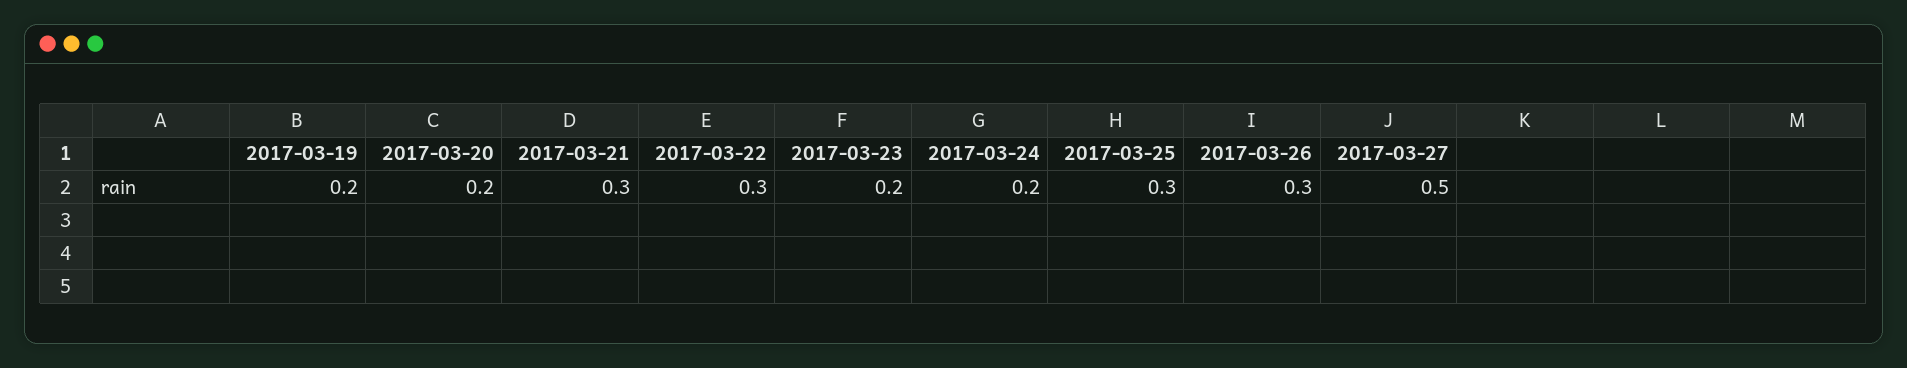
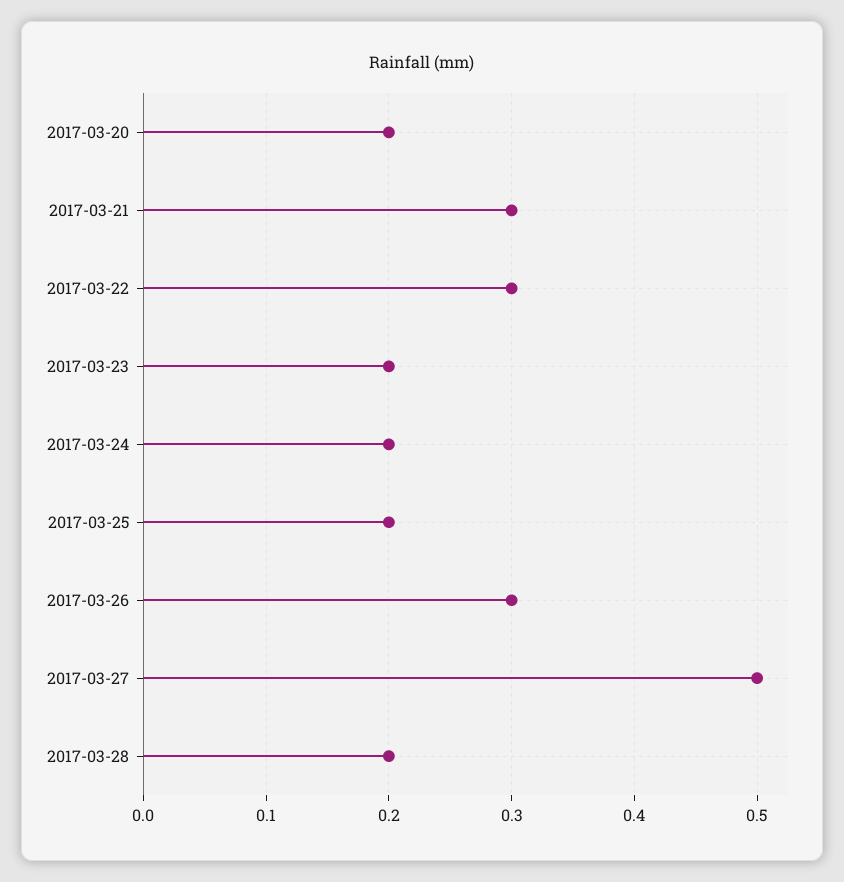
2017-03-19: 0.2 -> none
2017-03-25: 0.3 -> 0.2
2017-03-28: none -> 0.2

